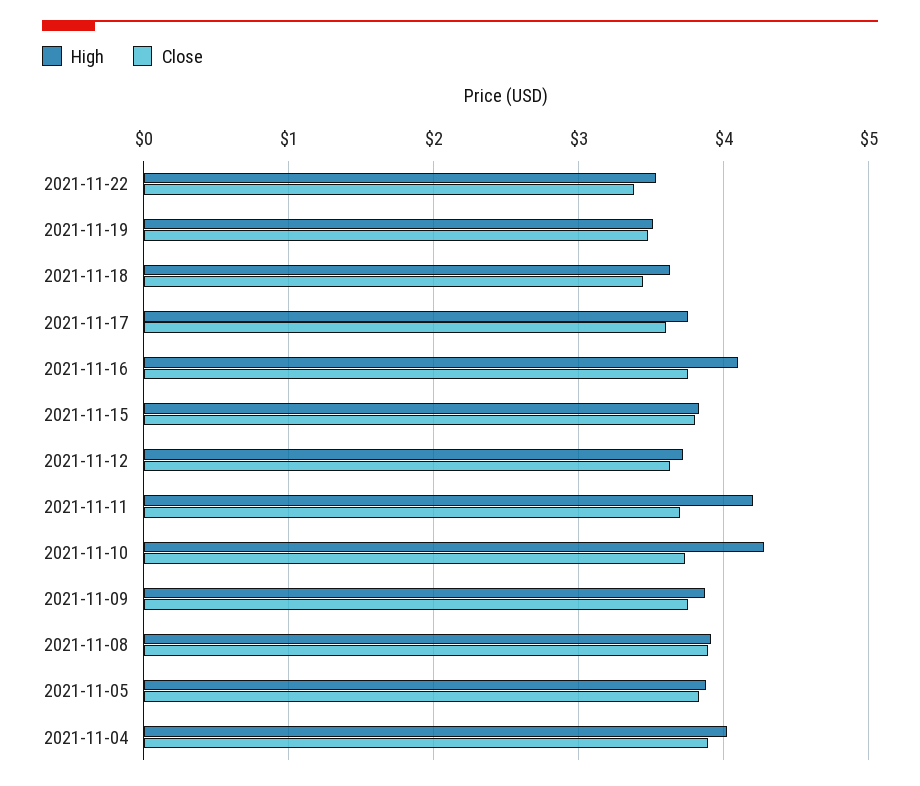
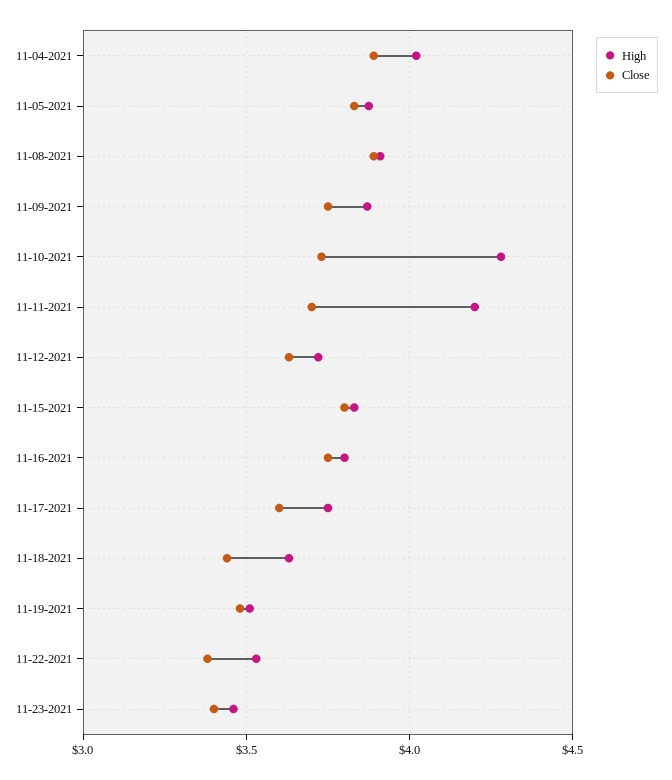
High, 2021-11-16: 4.1 -> 3.8
High, 11-23-2021: none -> 3.45
Close, 11-23-2021: none -> 3.4

